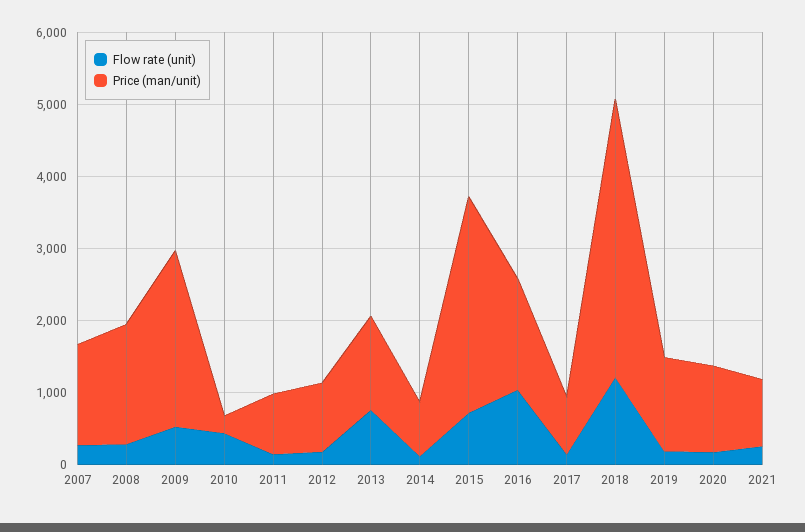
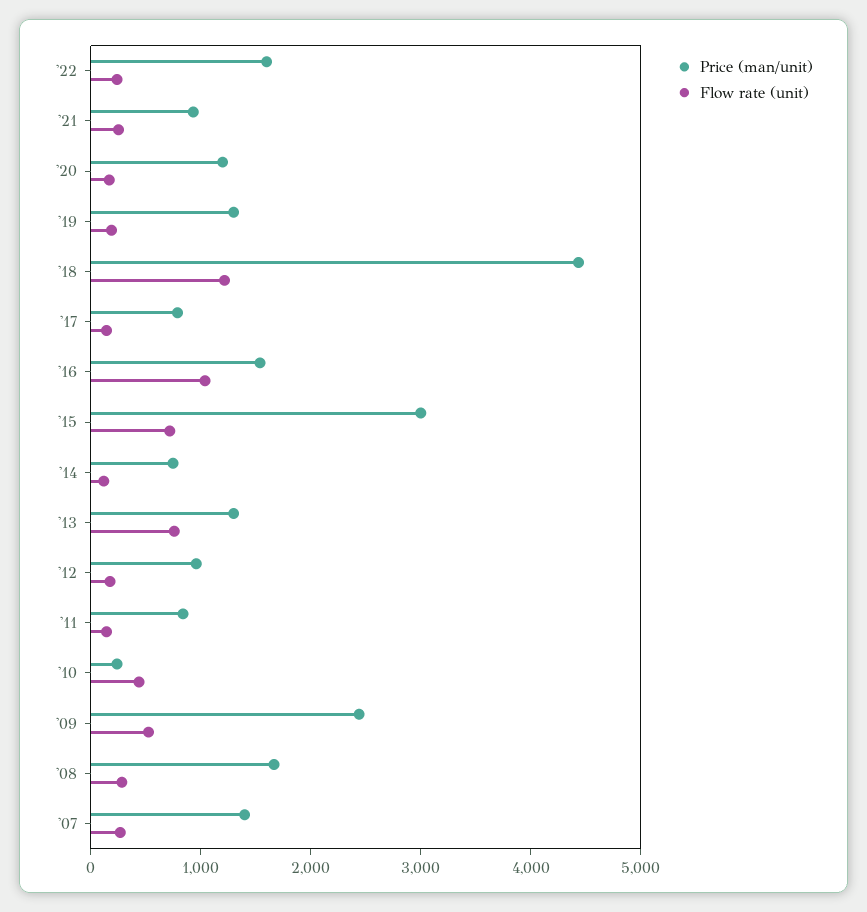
Price (man/unit), 2018: 3800 -> 4400
Price (man/unit), '22: none -> 1600
Flow rate (unit), '22: none -> 200

